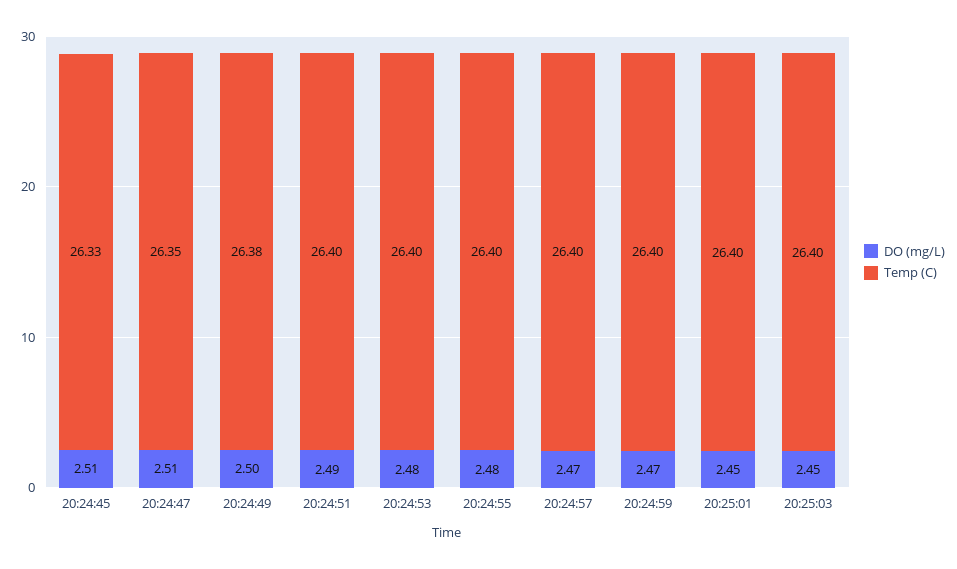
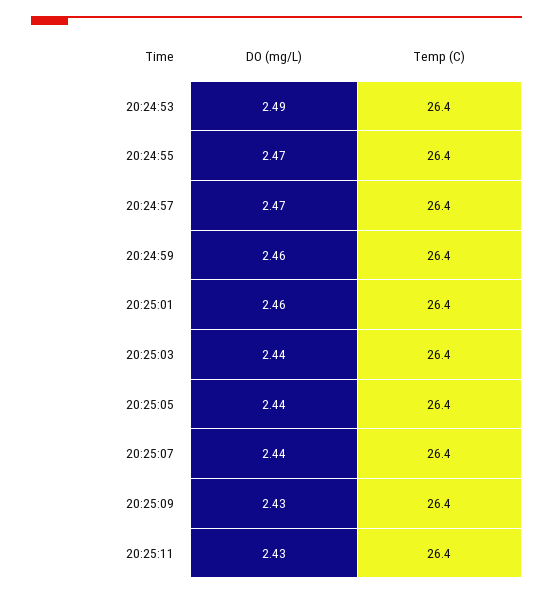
DO (mg/L), 20:24:45: 2.51 -> none
Temp (C), 20:24:45: 26.33 -> none
DO (mg/L), 20:24:47: 2.51 -> none
Temp (C), 20:24:47: 26.35 -> none
DO (mg/L), 20:24:49: 2.5 -> none
Temp (C), 20:24:49: 26.38 -> none
DO (mg/L), 20:24:51: 2.49 -> none
Temp (C), 20:24:51: 26.4 -> none
DO (mg/L), 20:24:53: 2.48 -> 2.49
DO (mg/L), 20:24:55: 2.48 -> 2.47
DO (mg/L), 20:24:59: 2.47 -> 2.46
DO (mg/L), 20:25:01: 2.45 -> 2.46
DO (mg/L), 20:25:03: 2.45 -> 2.44
DO (mg/L), 20:25:05: none -> 2.44
Temp (C), 20:25:05: none -> 26.4
DO (mg/L), 20:25:07: none -> 2.44
Temp (C), 20:25:07: none -> 26.4
DO (mg/L), 20:25:09: none -> 2.43
Temp (C), 20:25:09: none -> 26.4
DO (mg/L), 20:25:11: none -> 2.43
Temp (C), 20:25:11: none -> 26.4

